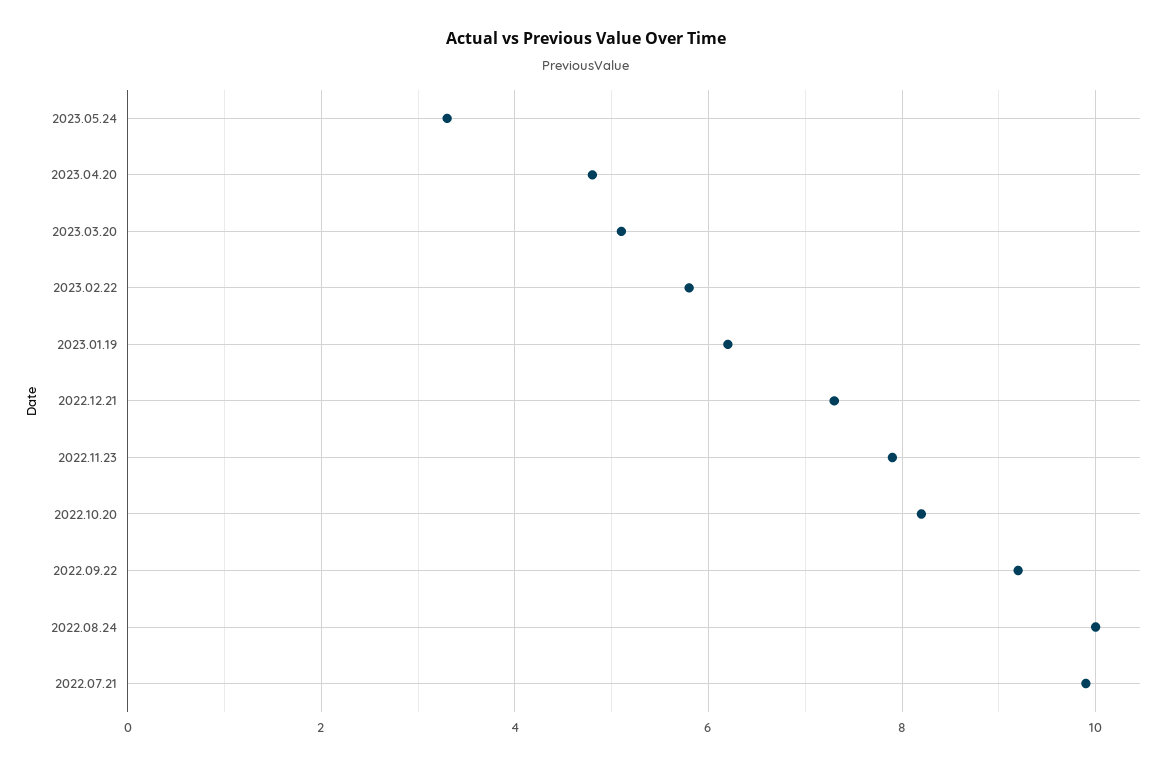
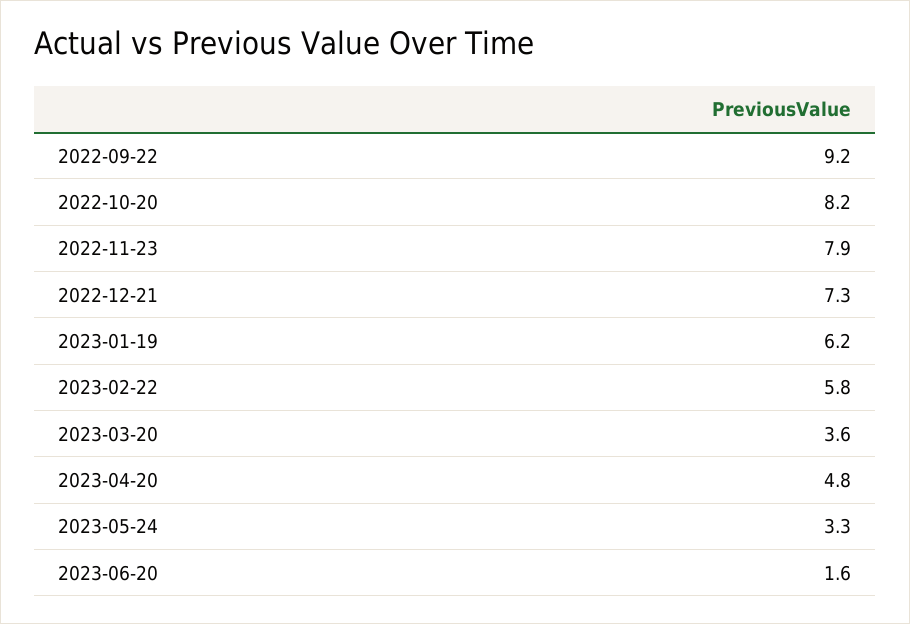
2023.03.20: 5 -> 3.6
2022.08.24: 10 -> none
2022.07.21: 10 -> none
2023-06-20: none -> 1.6

